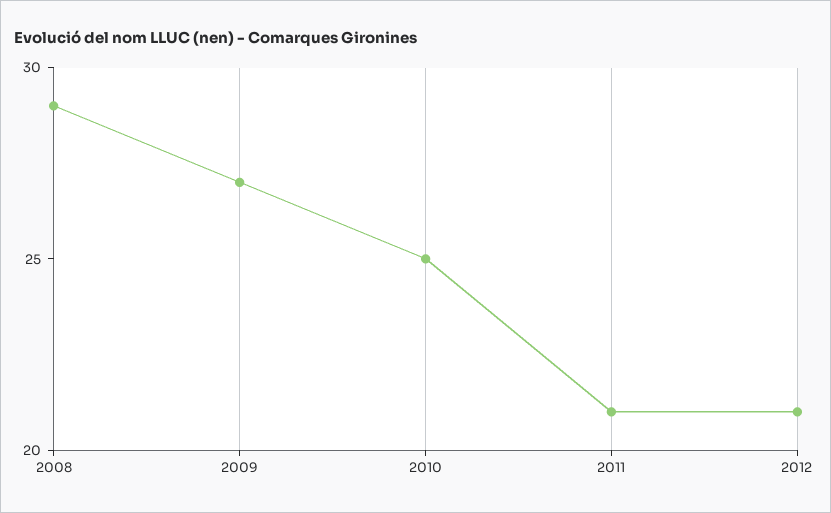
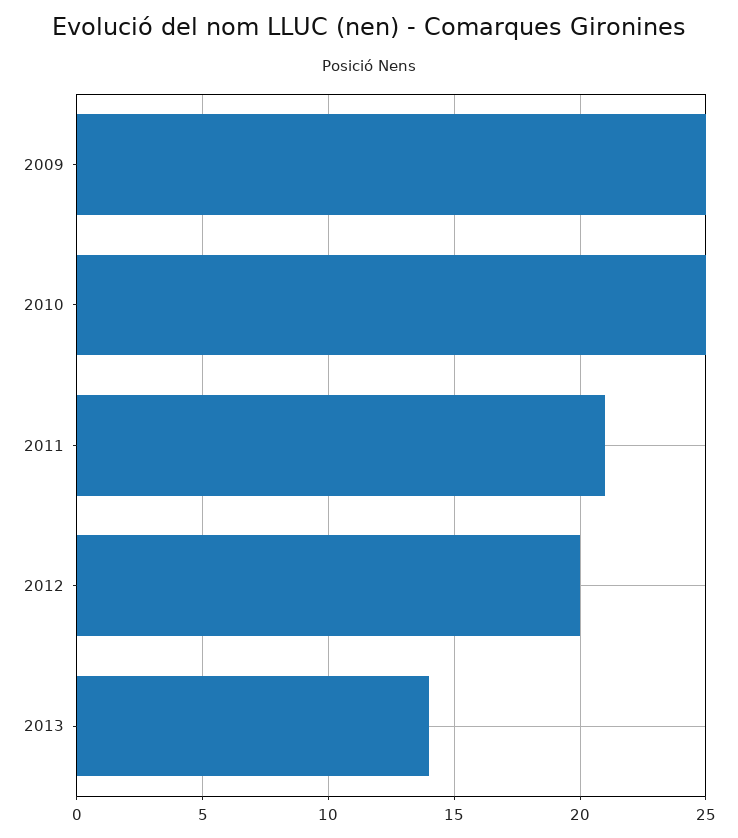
2008: 29 -> none
2009: 27 -> 25
2012: 21 -> 20
2013: none -> 14

